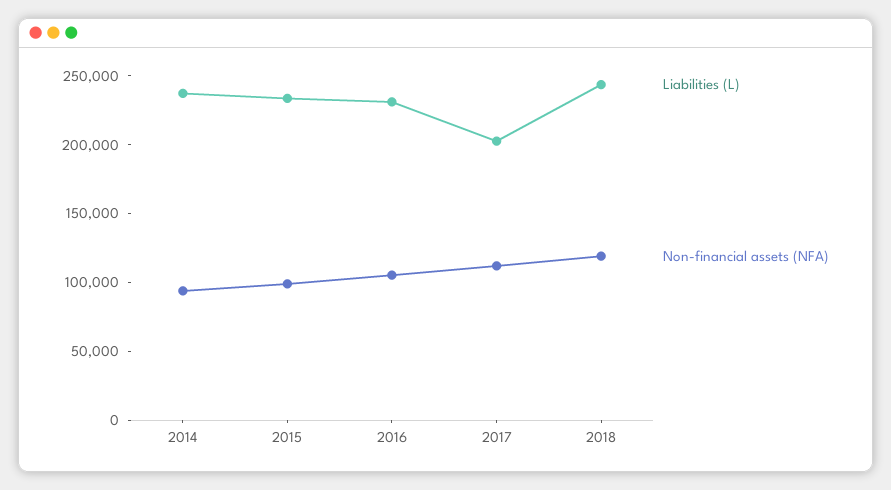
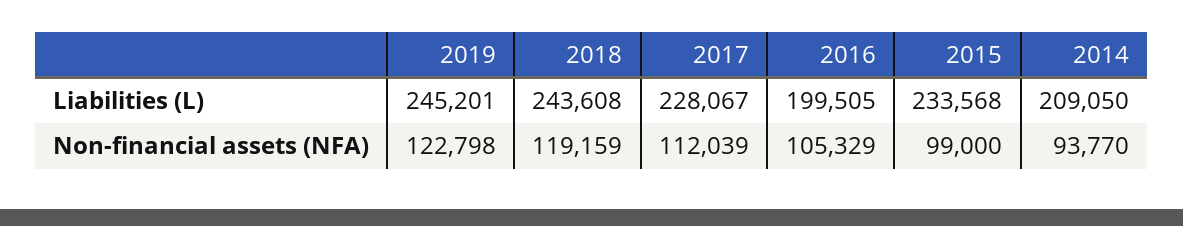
Liabilities (L), 2014: 240000 -> 209050
Liabilities (L), 2016: 230000 -> 199505
Liabilities (L), 2017: 200000 -> 228067
Liabilities (L), 2019: none -> 245201
Non-financial assets (NFA), 2019: none -> 122798

